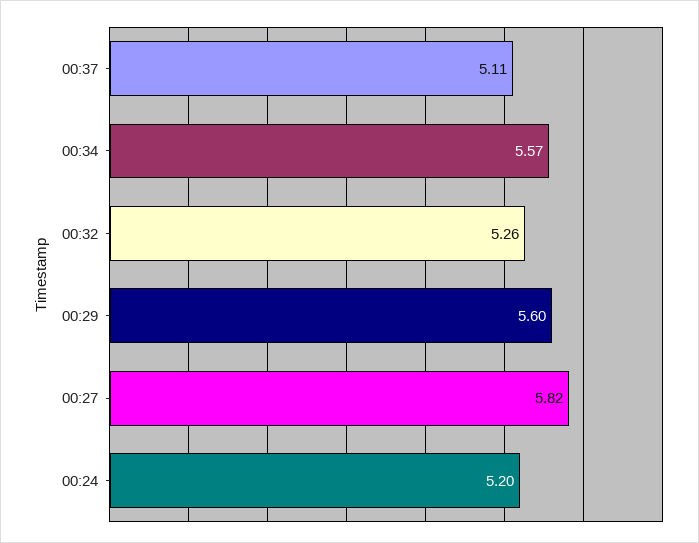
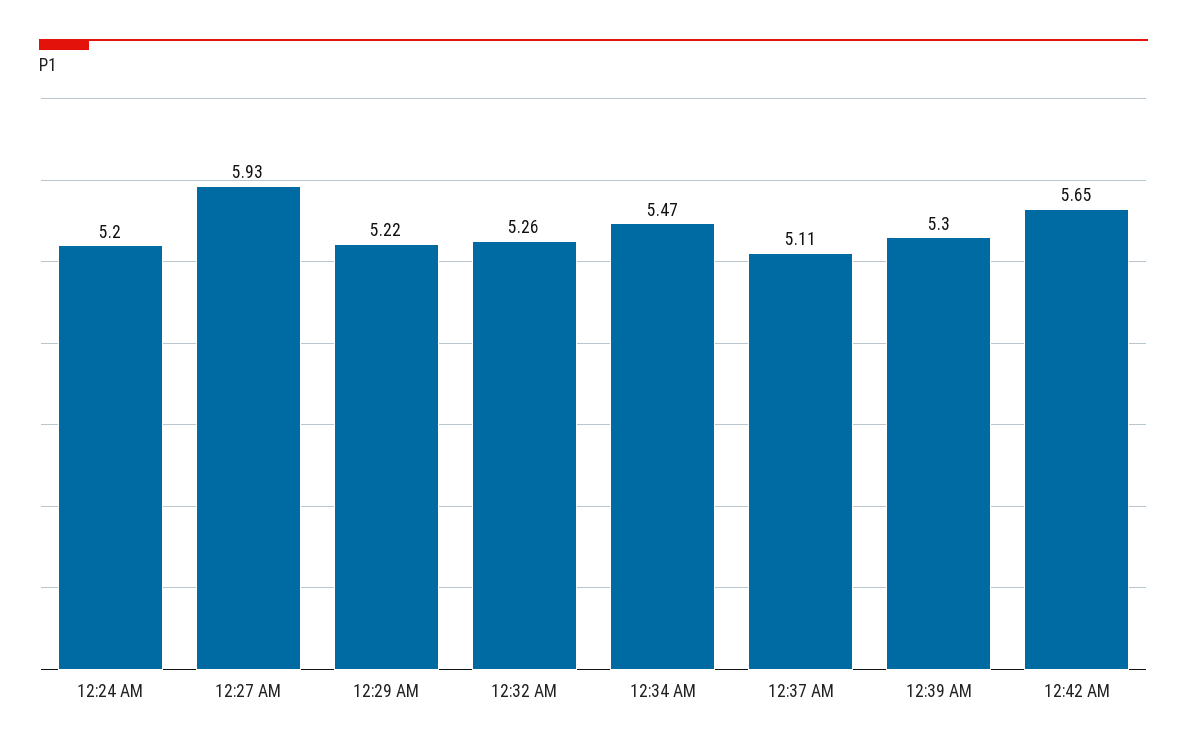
00:34: 5.57 -> 5.47
00:29: 5.6 -> 5.22
00:27: 5.82 -> 5.93
12:39 AM: none -> 5.3
12:42 AM: none -> 5.65

